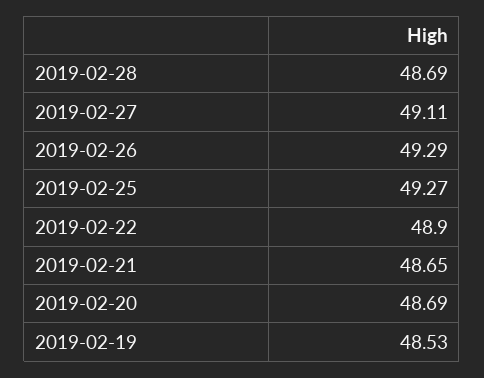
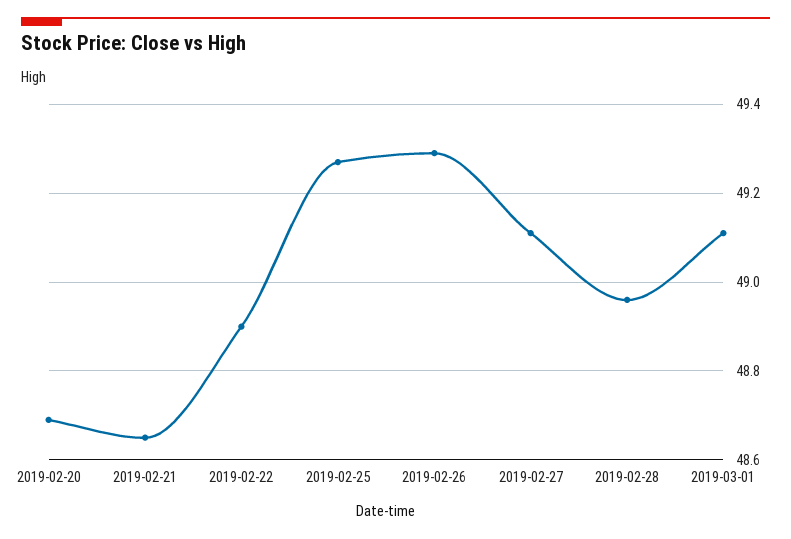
2019-02-28: 48.69 -> 48.95
2019-02-19: 48.53 -> none
2019-03-01: none -> 49.1

